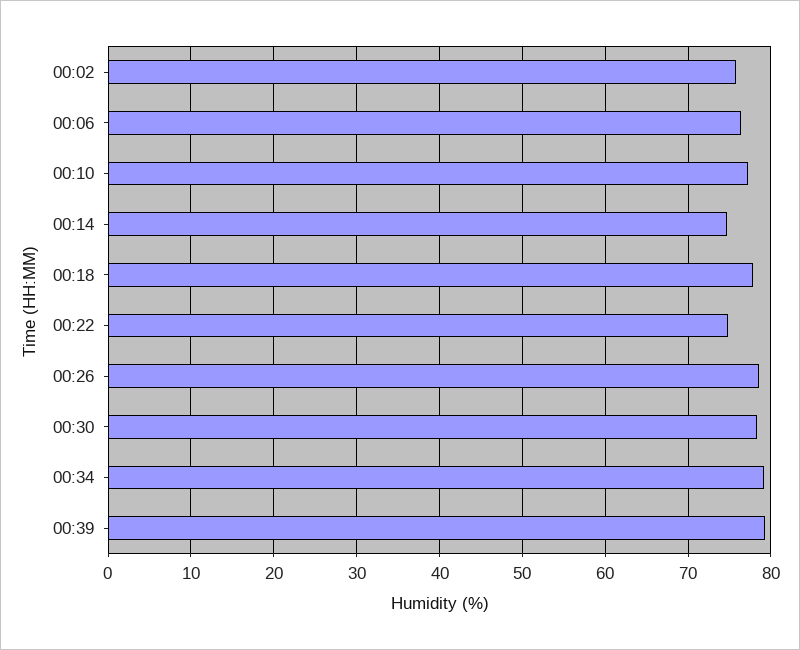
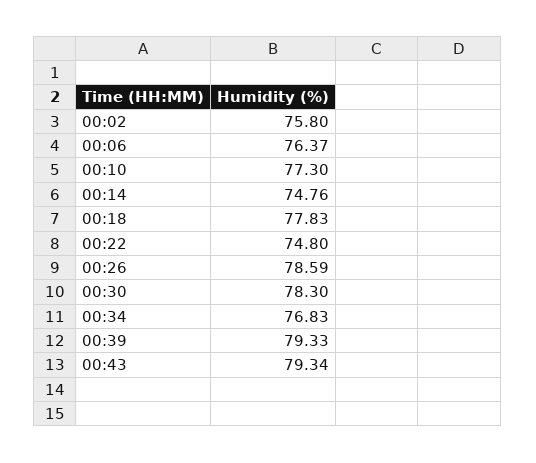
00:34: 79 -> 76.83
00:43: none -> 79.34

